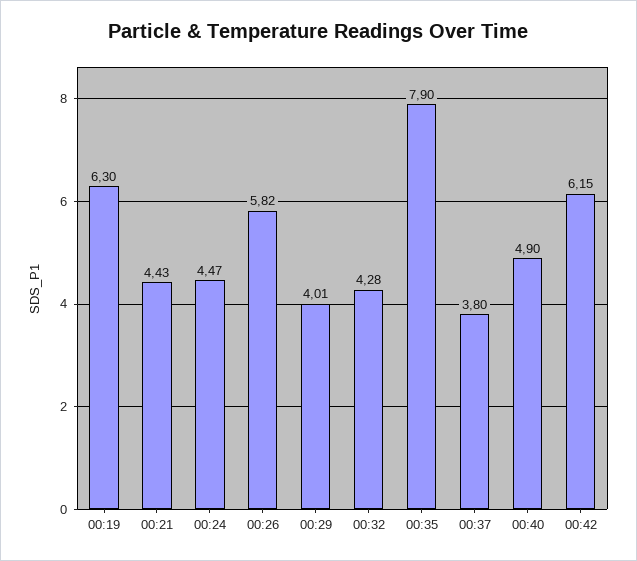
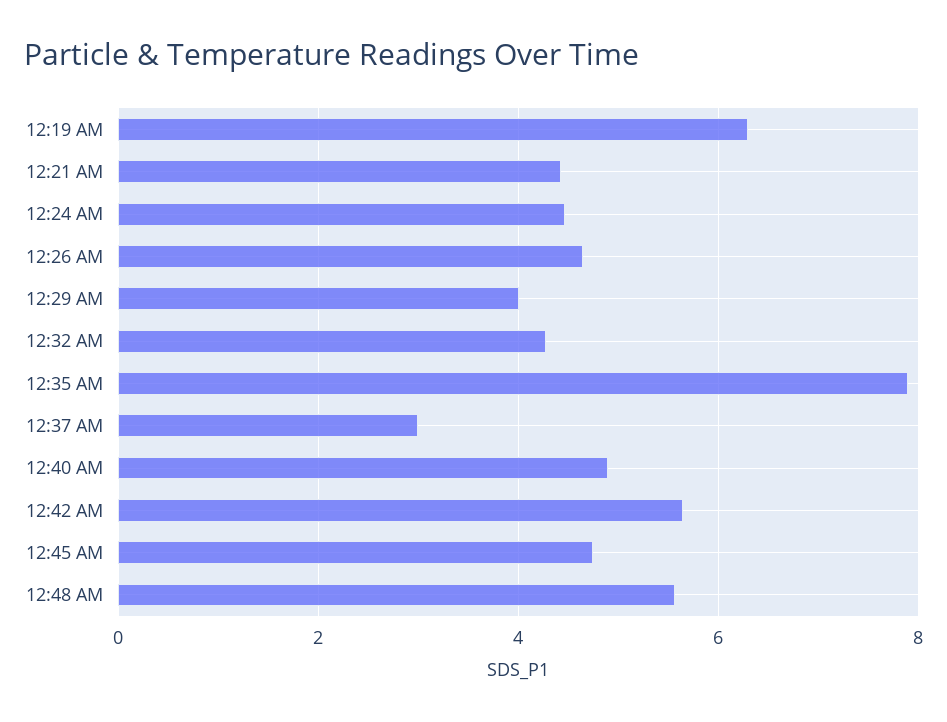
00:26: 5.82 -> 4.6
00:37: 3.8 -> 3
00:42: 6.15 -> 5.6
12:45 AM: none -> 4.8
12:48 AM: none -> 5.6

